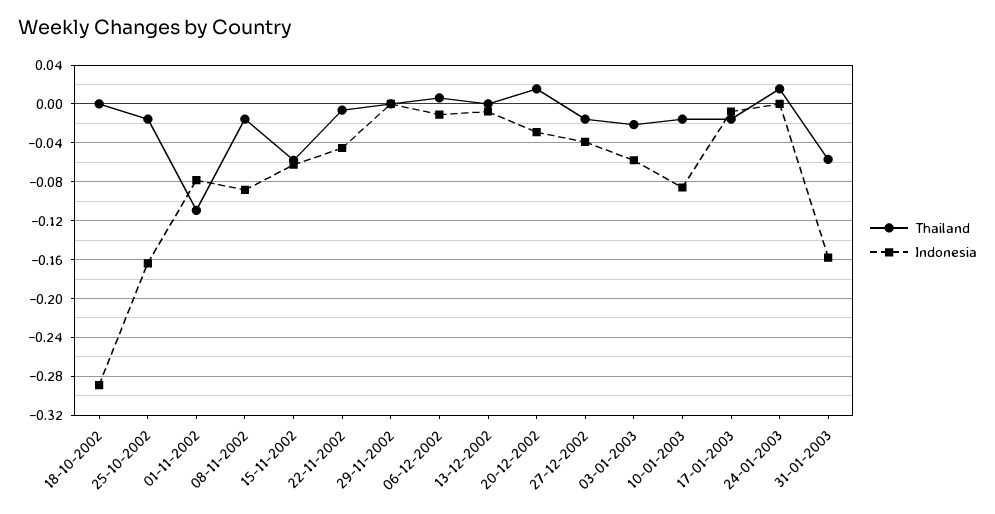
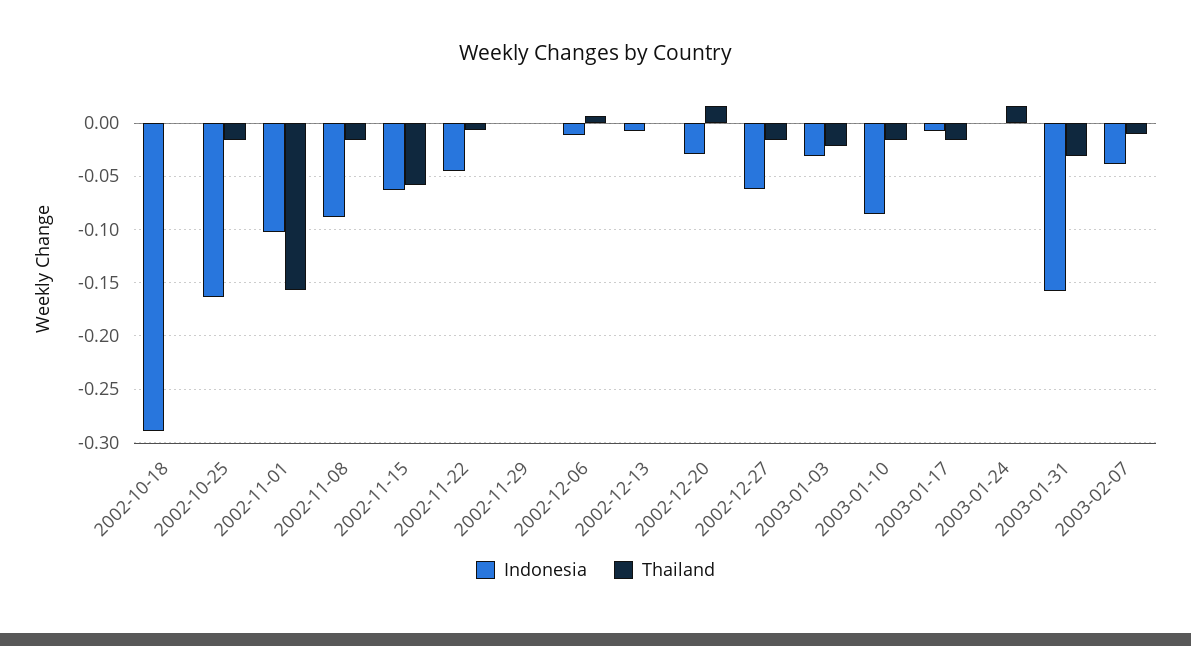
Thailand, 01-11-2002: -0.11 -> -0.16
Indonesia, 01-11-2002: -0.08 -> -0.1
Indonesia, 27-12-2002: -0.04 -> -0.06
Indonesia, 03-01-2003: -0.06 -> -0.03
Thailand, 31-01-2003: -0.06 -> -0.03
Indonesia, 2003-02-07: none -> -0.04
Thailand, 2003-02-07: none -> -0.01

